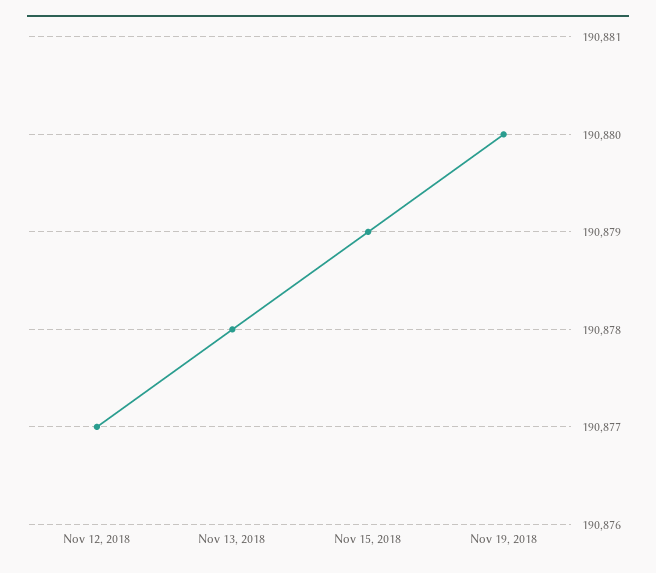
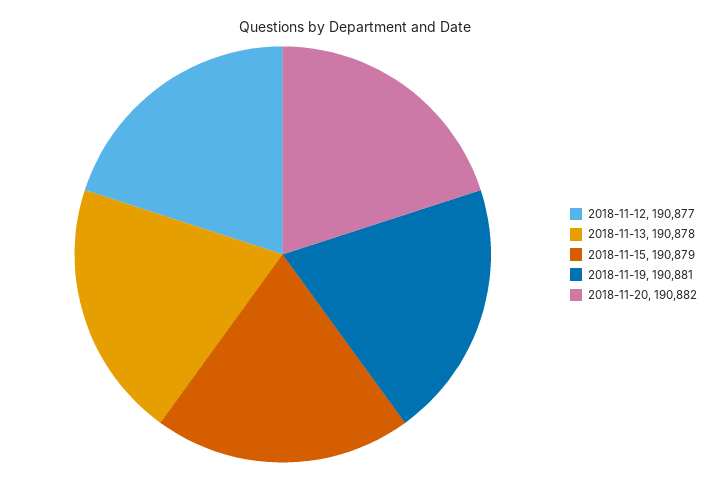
Nov 19, 2018: 190880 -> 190881
2018-11-20: none -> 190882

